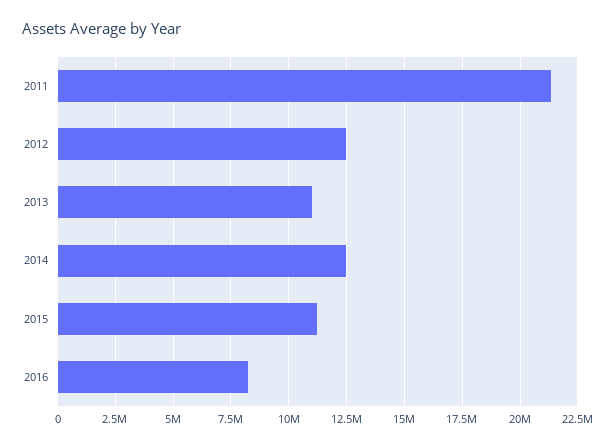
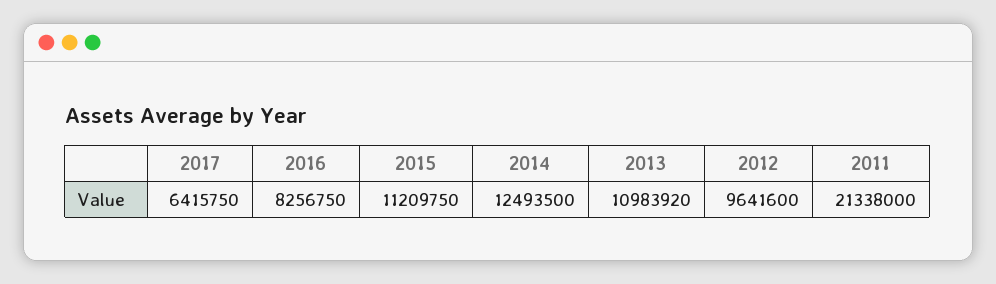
2012: 12500000 -> 9641600
2017: none -> 6415750

